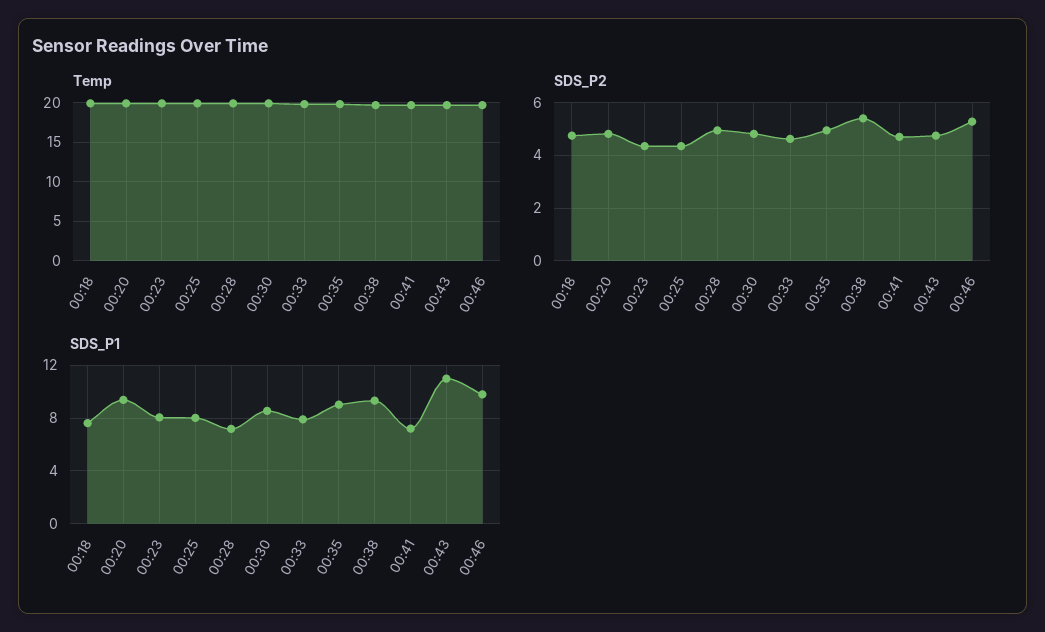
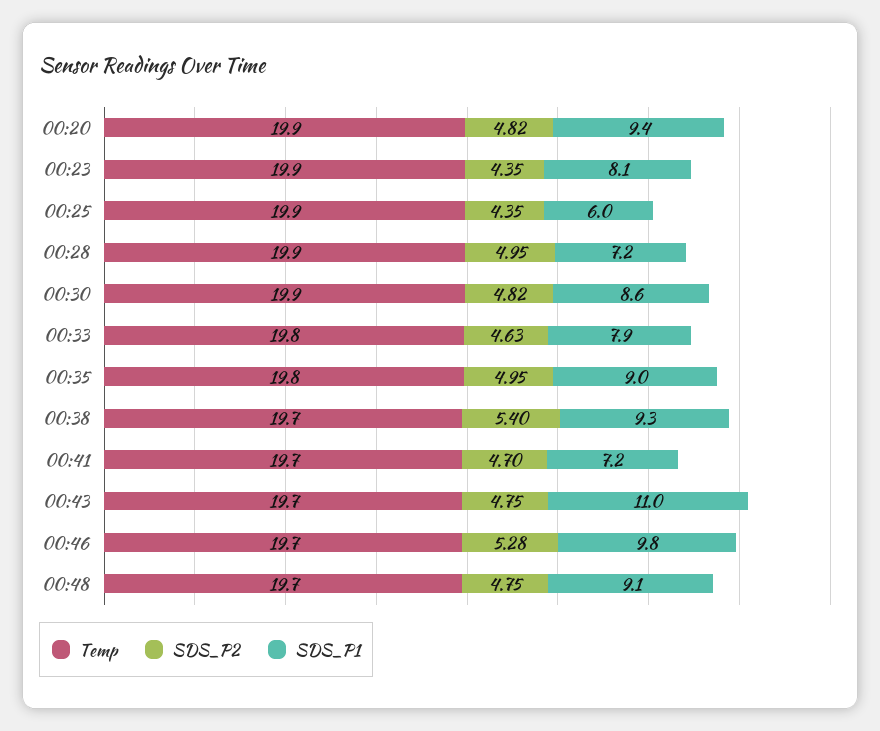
Temp, 00:18: 20 -> none
SDS_P2, 00:18: 4.75 -> none
SDS_P1, 00:18: 7.5 -> none
SDS_P1, 00:25: 8 -> 6
Temp, 00:48: none -> 19.7
SDS_P2, 00:48: none -> 4.75
SDS_P1, 00:48: none -> 9.1

